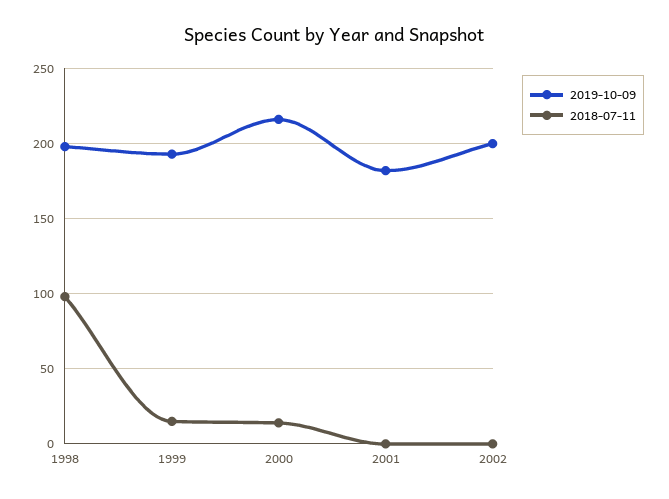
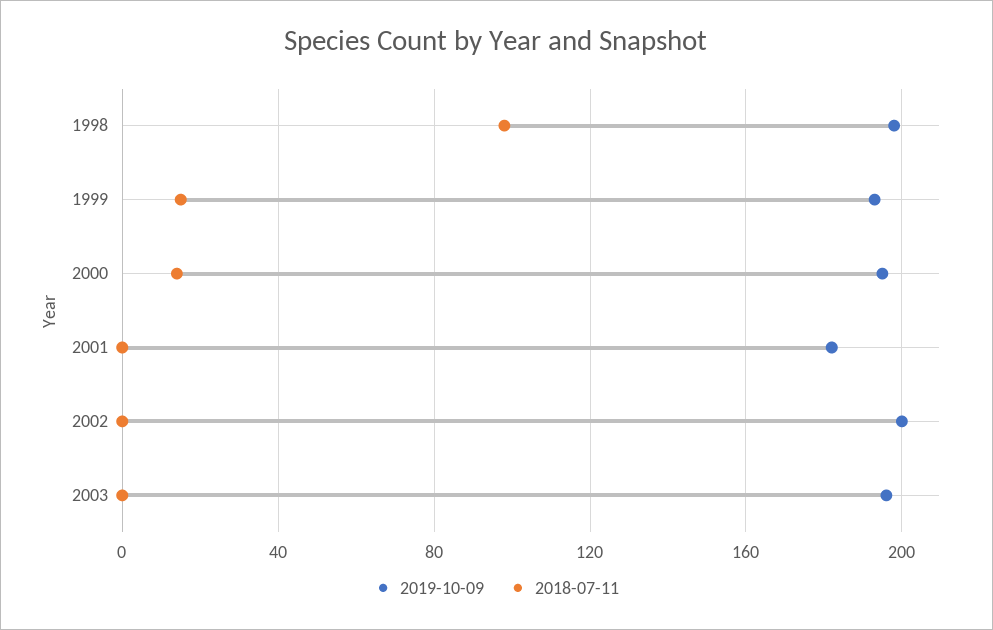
2019-10-09, 2000: 215 -> 195
2019-10-09, 2003: none -> 195
2018-07-11, 2003: none -> 0

